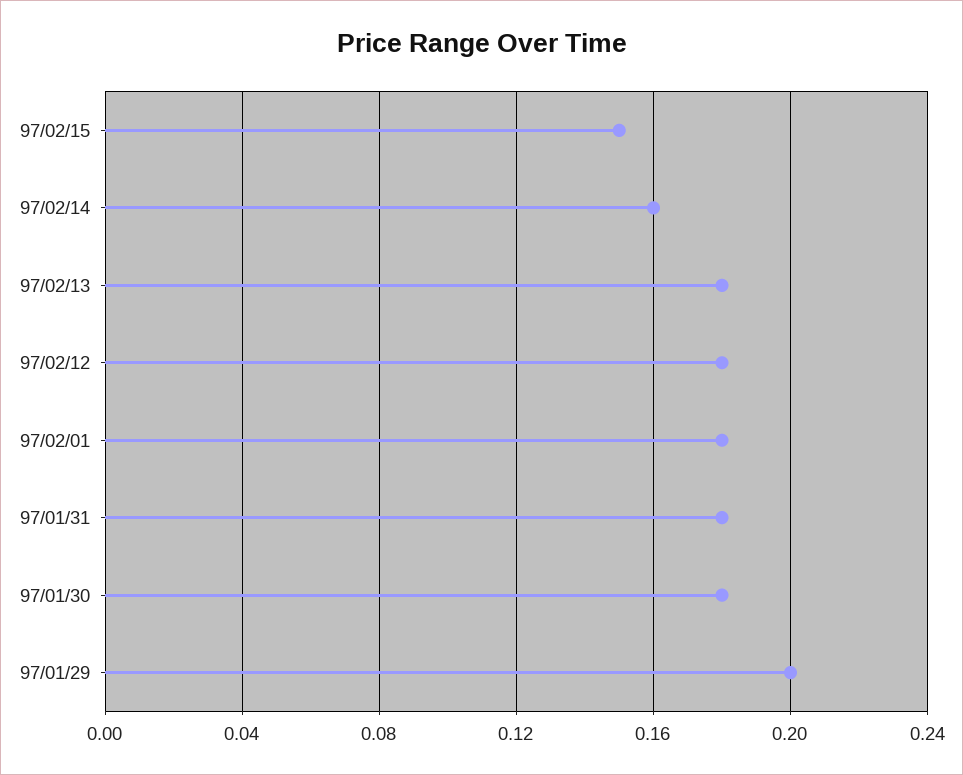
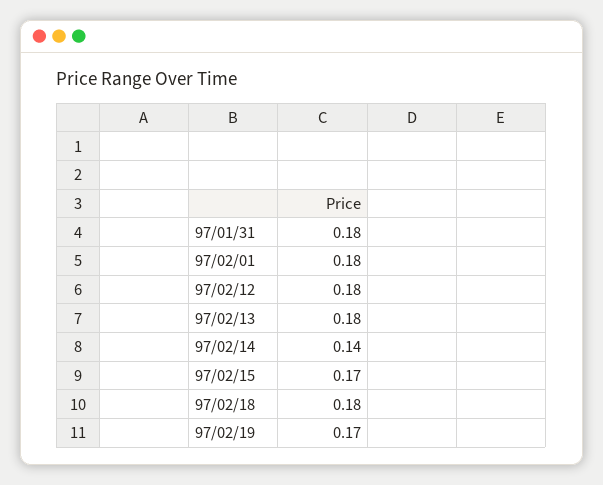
97/02/15: 0.15 -> 0.17
97/02/14: 0.16 -> 0.14
97/01/30: 0.18 -> none
97/01/29: 0.2 -> none
97/02/18: none -> 0.18
97/02/19: none -> 0.17

